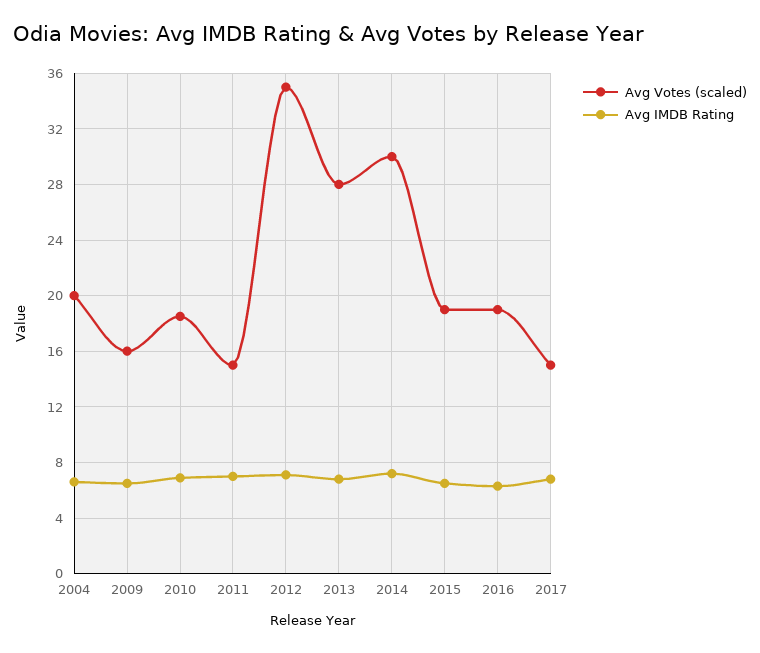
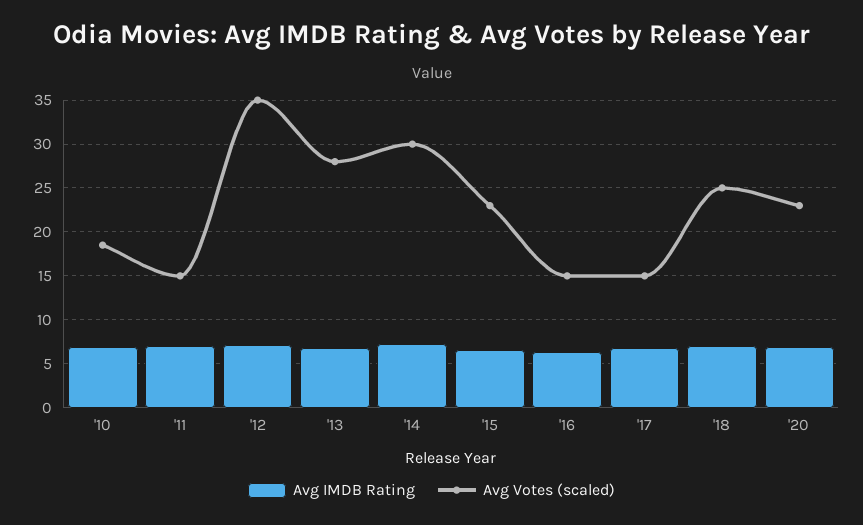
Avg Votes (scaled), 2004: 20 -> none
Avg IMDB Rating, 2004: 6.5 -> none
Avg Votes (scaled), 2009: 16 -> none
Avg IMDB Rating, 2009: 6.5 -> none
Avg Votes (scaled), 2015: 19 -> 23
Avg Votes (scaled), 2016: 19 -> 15
Avg IMDB Rating, '18: none -> 7
Avg Votes (scaled), '18: none -> 25
Avg IMDB Rating, '20: none -> 7
Avg Votes (scaled), '20: none -> 23

